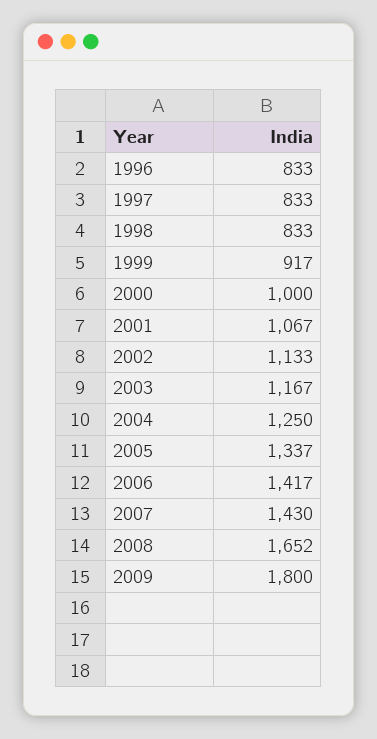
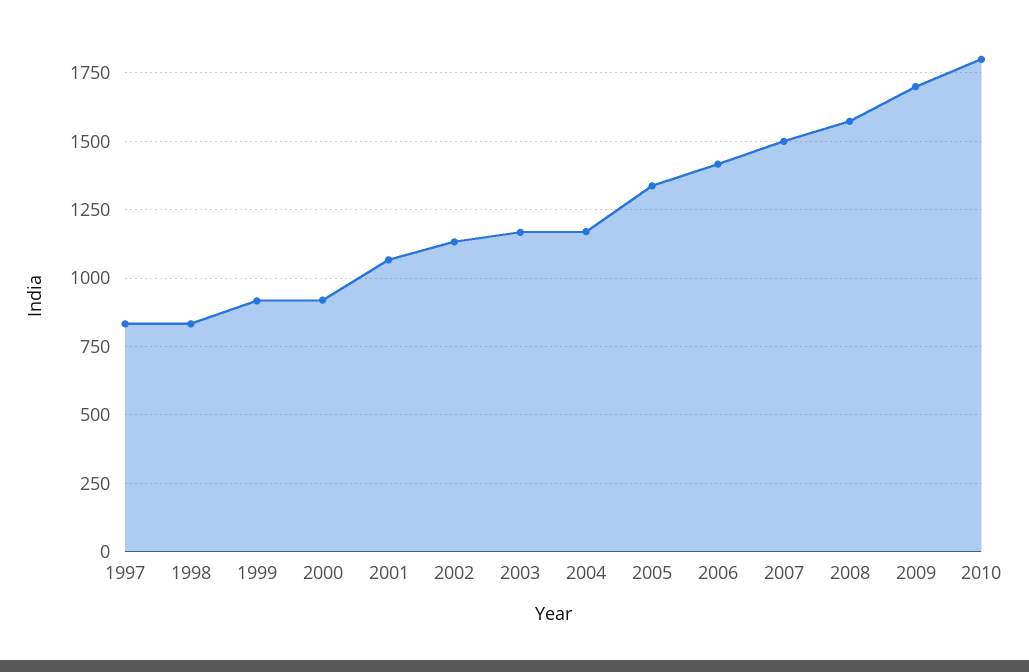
1996: 833 -> none
2000: 1000 -> 925
2004: 1250 -> 1175
2007: 1430 -> 1500
2008: 1652 -> 1575
2009: 1800 -> 1700
2010: none -> 1800

